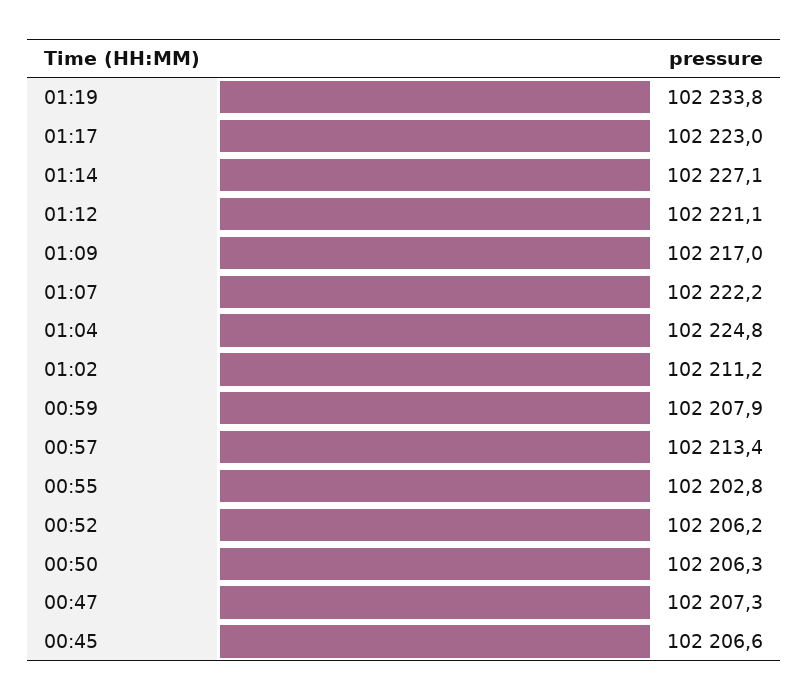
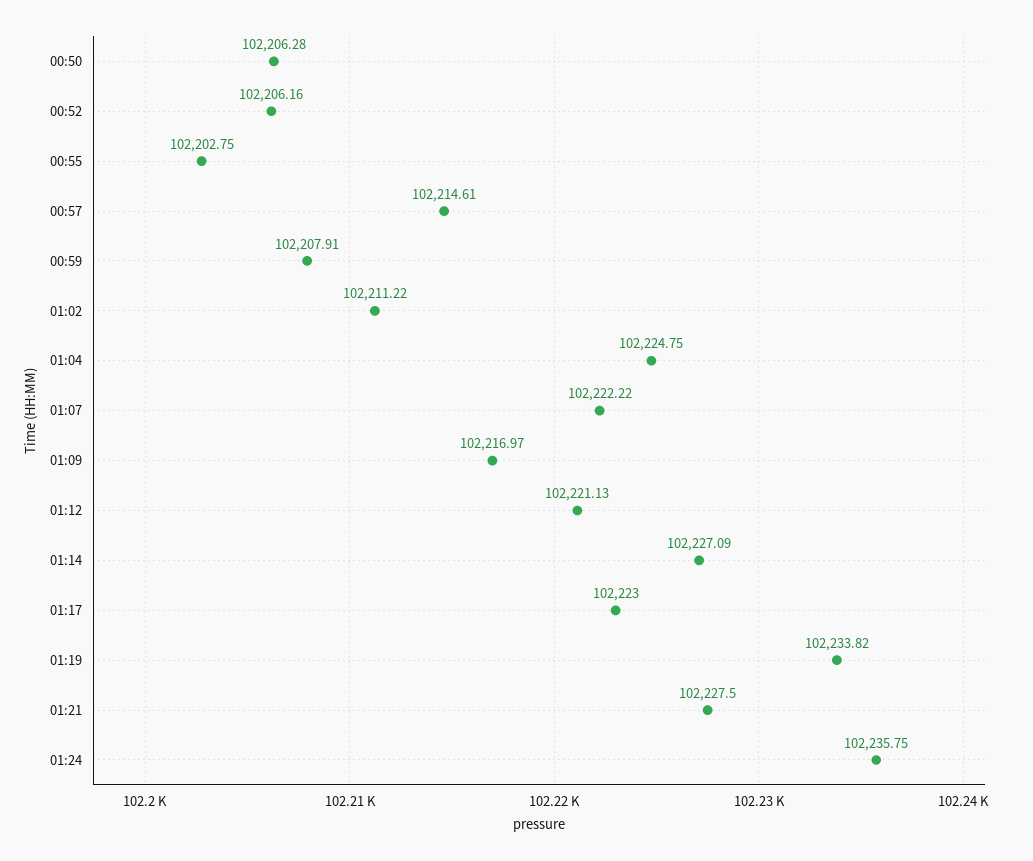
00:57: 102213.4 -> 102214.61
00:47: 102207.3 -> none
00:45: 102206.6 -> none
01:21: none -> 102227.5
01:24: none -> 102235.75

